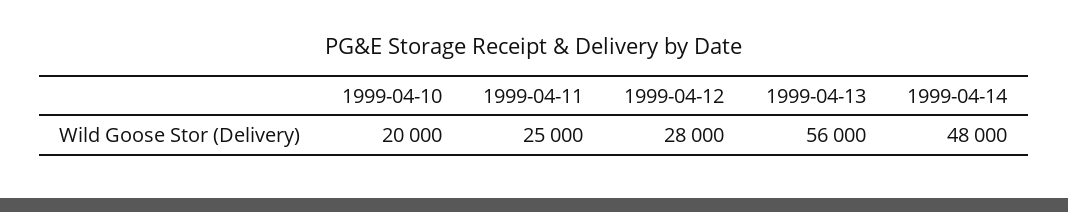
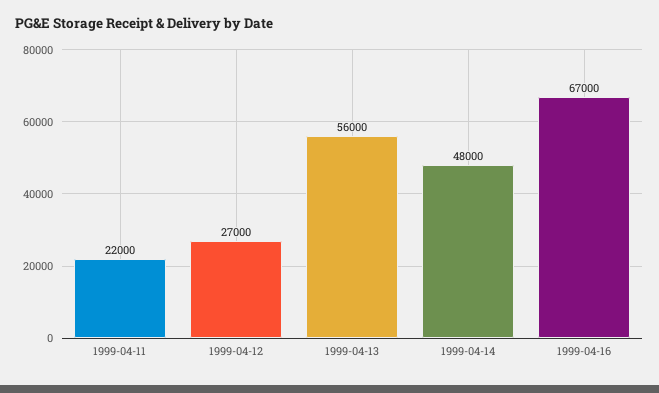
1999-04-10: 20000 -> none
1999-04-11: 25000 -> 22000
1999-04-12: 28000 -> 27000
1999-04-16: none -> 67000

